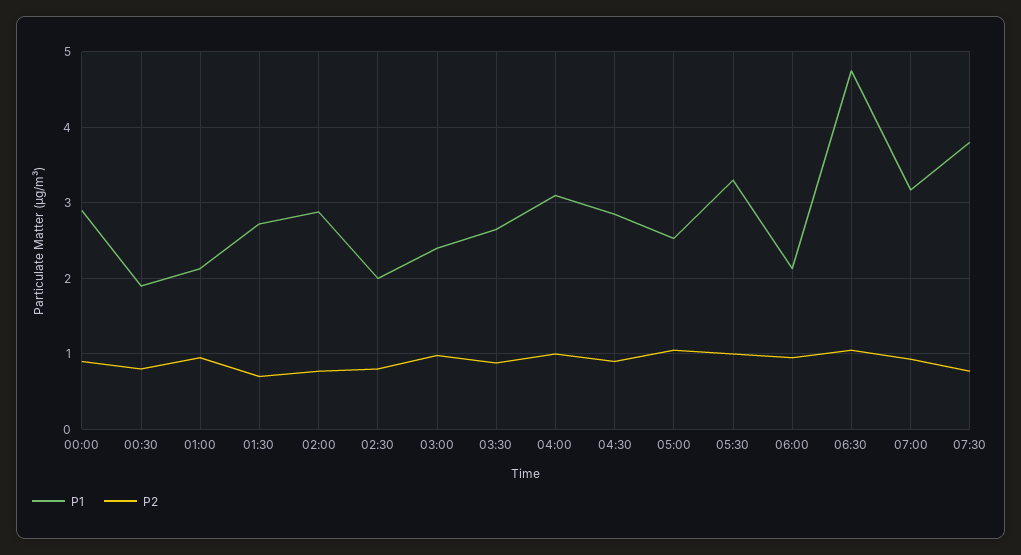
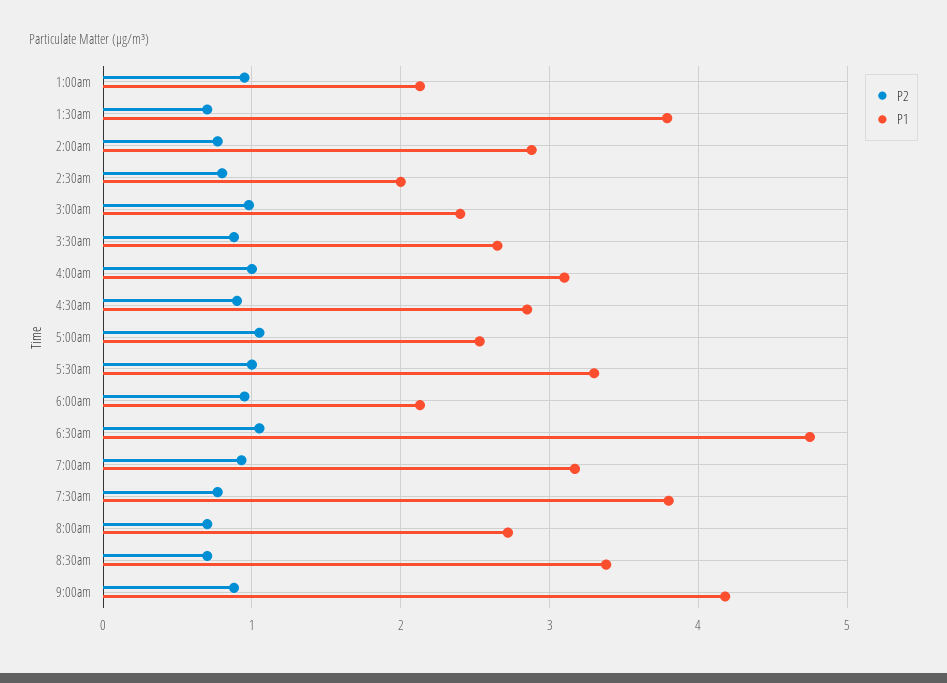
P1, 00:00: 2.9 -> none
P2, 00:00: 0.9 -> none
P1, 00:30: 1.9 -> none
P2, 00:30: 0.8 -> none
P1, 01:30: 2.7 -> 3.8
P2, 8:00am: none -> 0.7
P1, 8:00am: none -> 2.7
P2, 8:30am: none -> 0.7
P1, 8:30am: none -> 3.4
P2, 9:00am: none -> 0.9
P1, 9:00am: none -> 4.2

